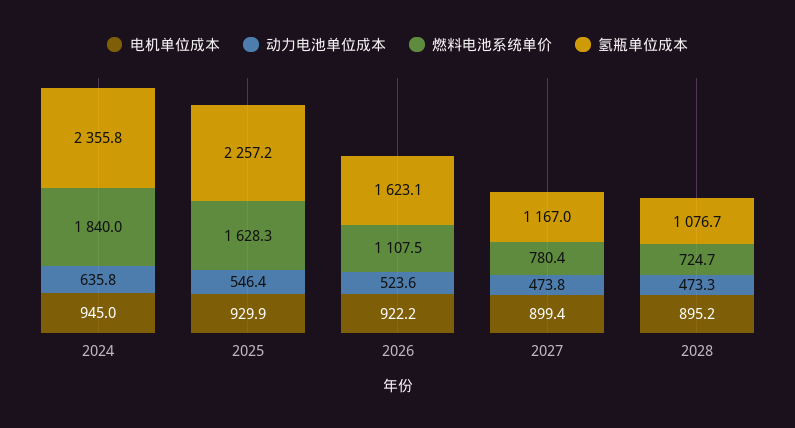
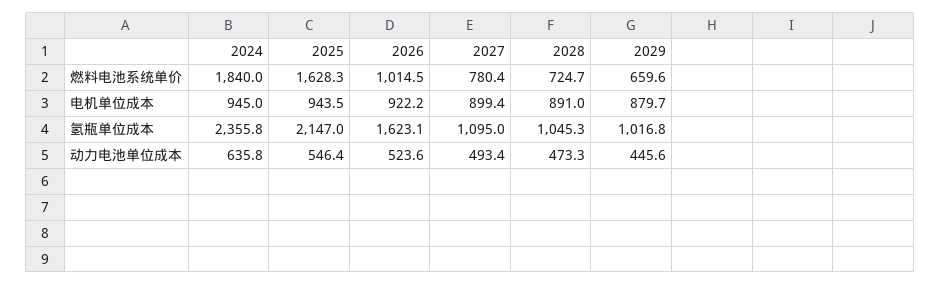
电机单位成本, 2025: 929.9 -> 943.5
氢瓶单位成本, 2025: 2257.2 -> 2147
燃料电池系统单价, 2026: 1107.5 -> 1014.5
动力电池单位成本, 2027: 473.8 -> 493.4
氢瓶单位成本, 2027: 1167 -> 1095
电机单位成本, 2028: 895.2 -> 891
氢瓶单位成本, 2028: 1076.7 -> 1045.3
燃料电池系统单价, 2029: none -> 659.6
电机单位成本, 2029: none -> 879.7
氢瓶单位成本, 2029: none -> 1016.8
动力电池单位成本, 2029: none -> 445.6

